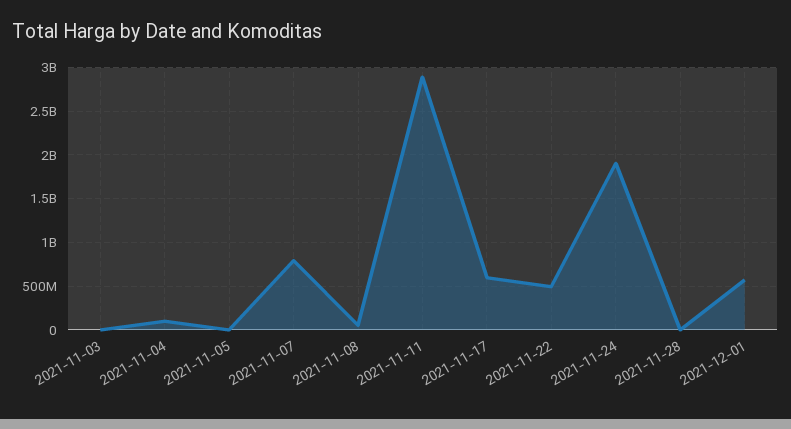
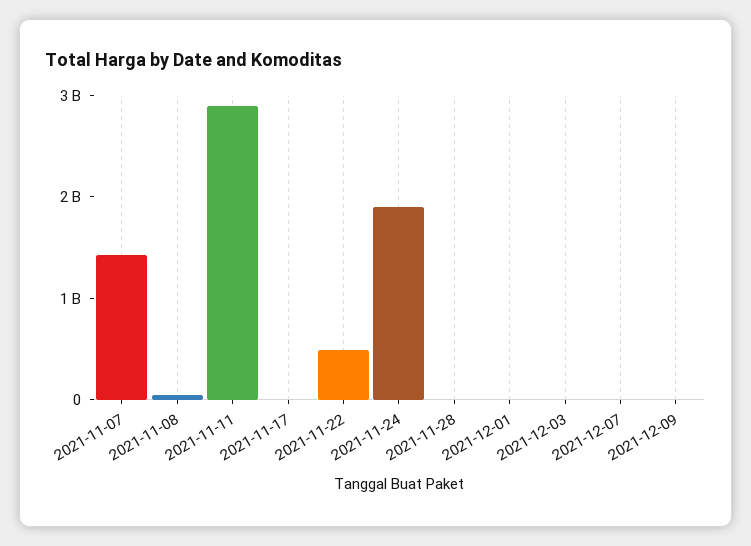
2021-11-03: 0 -> none
2021-11-04: 100000000 -> none
2021-11-05: 0 -> none
2021-11-07: 800000000 -> 1400000000
2021-11-17: 600000000 -> 0
2021-12-01: 600000000 -> 0
2021-12-03: none -> 0
2021-12-07: none -> 0
2021-12-09: none -> 0

